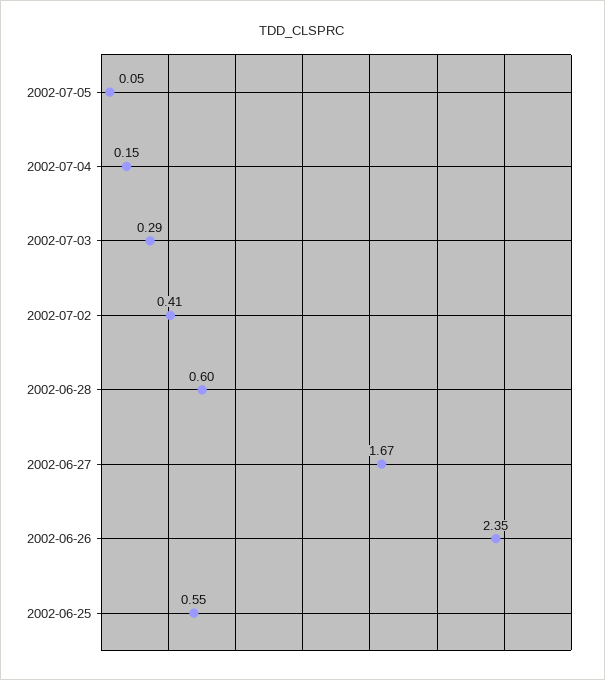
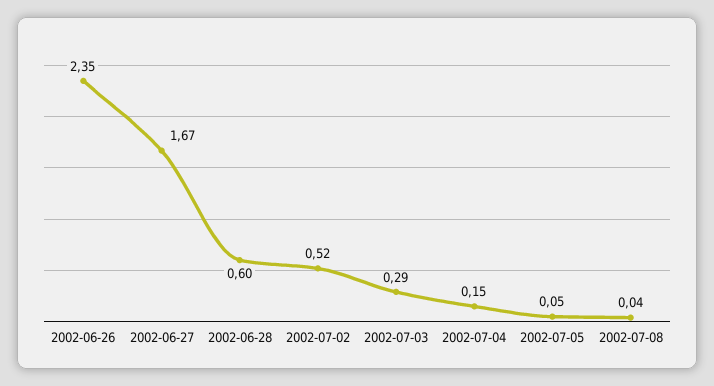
2002-07-02: 0.41 -> 0.52
2002-06-25: 0.55 -> none
2002-07-08: none -> 0.04

